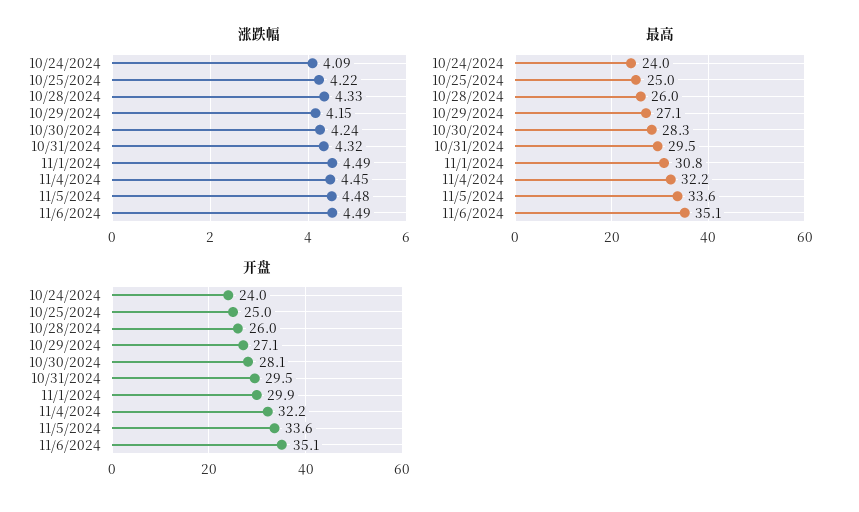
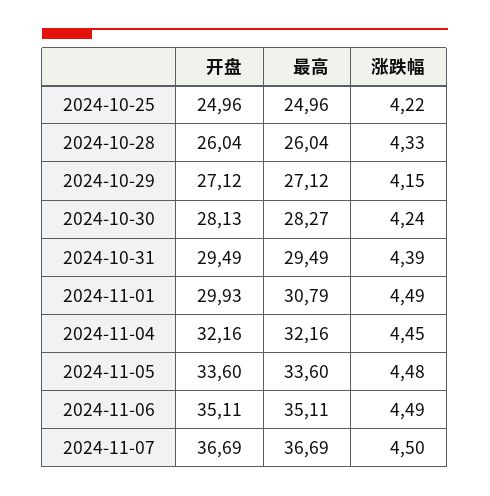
涨跌幅, 10/24/2024: 4.09 -> none
涨跌幅, 10/31/2024: 4.32 -> 4.39
最高, 10/24/2024: 24 -> none
开盘, 10/24/2024: 24 -> none
开盘, 2024-11-07: none -> 36.69
最高, 2024-11-07: none -> 36.69
涨跌幅, 2024-11-07: none -> 4.5

